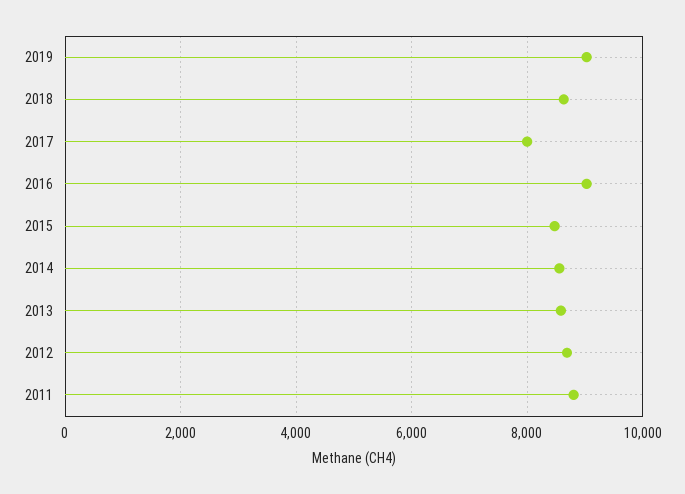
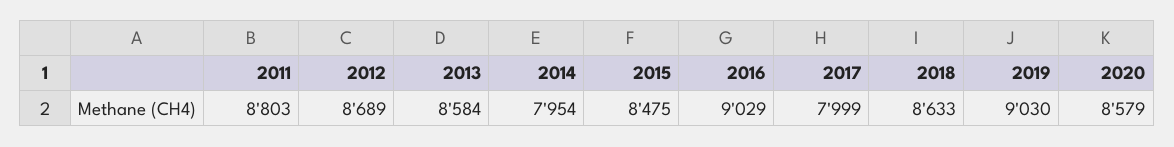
2014: 8600 -> 7954
2020: none -> 8579

